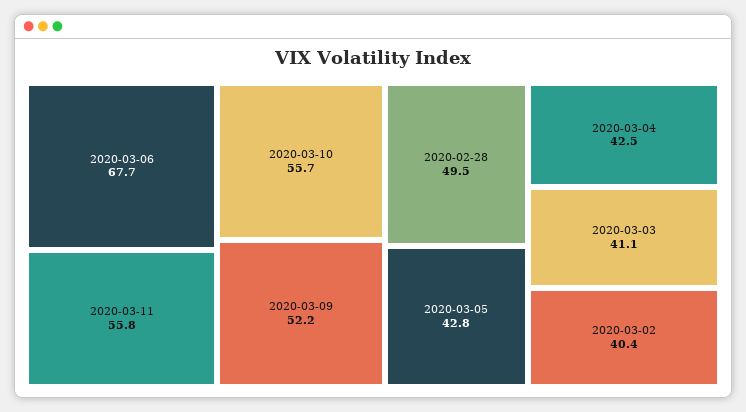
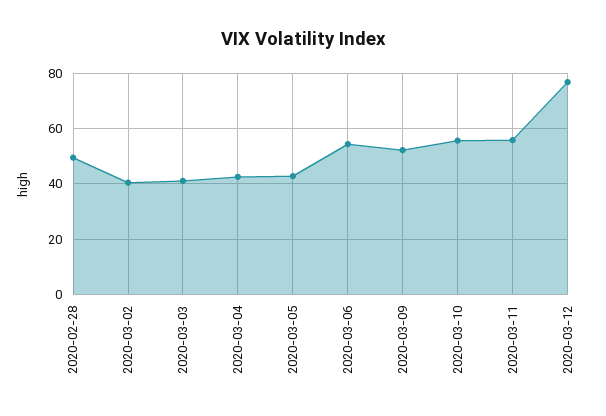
2020-03-06: 67.7 -> 55
2020-03-12: none -> 77.5

